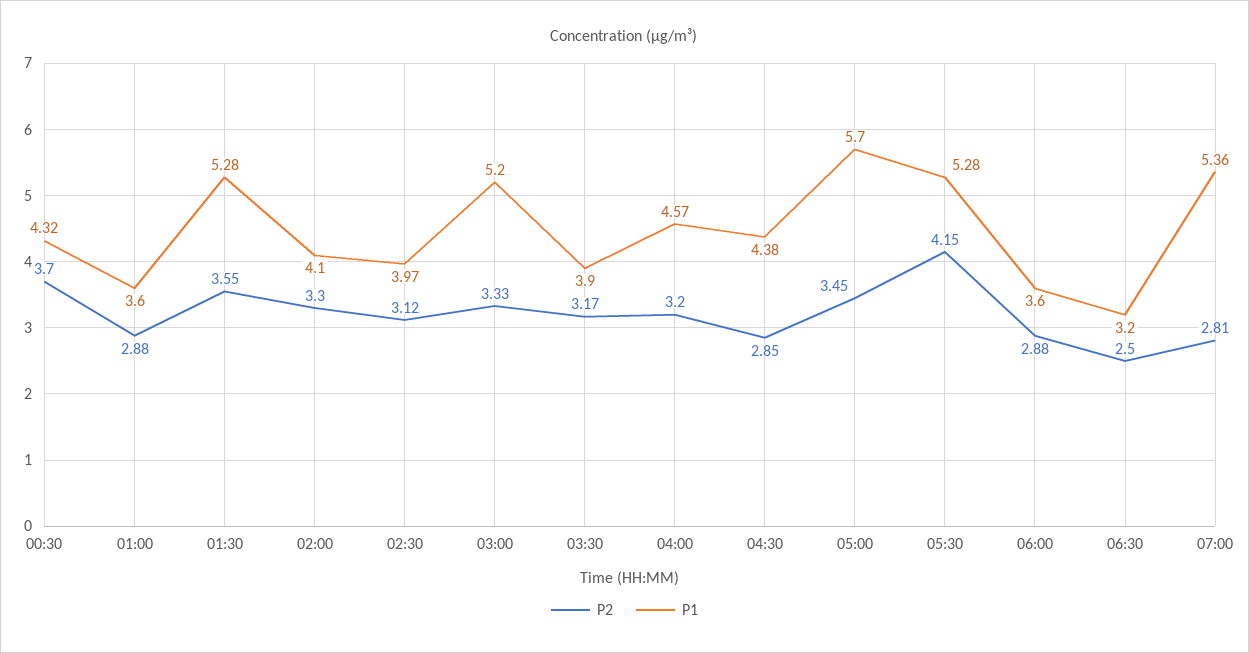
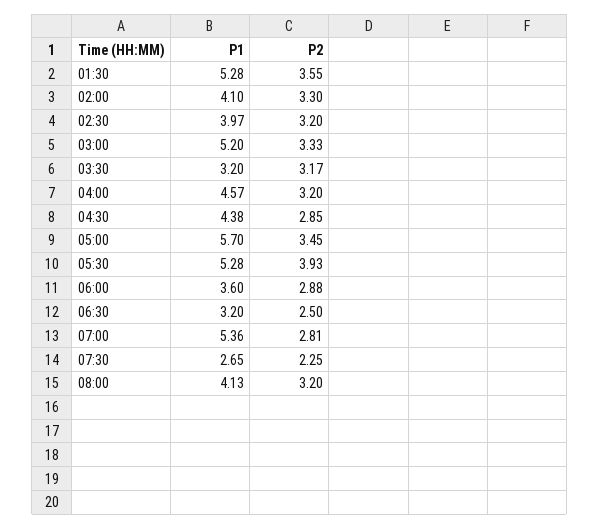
P2, 00:30: 3.7 -> none
P1, 00:30: 4.32 -> none
P2, 01:00: 2.88 -> none
P1, 01:00: 3.6 -> none
P2, 02:30: 3.12 -> 3.2
P1, 03:30: 3.9 -> 3.2
P2, 05:30: 4.15 -> 3.93
P1, 07:30: none -> 2.65
P2, 07:30: none -> 2.25
P1, 08:00: none -> 4.13
P2, 08:00: none -> 3.2

